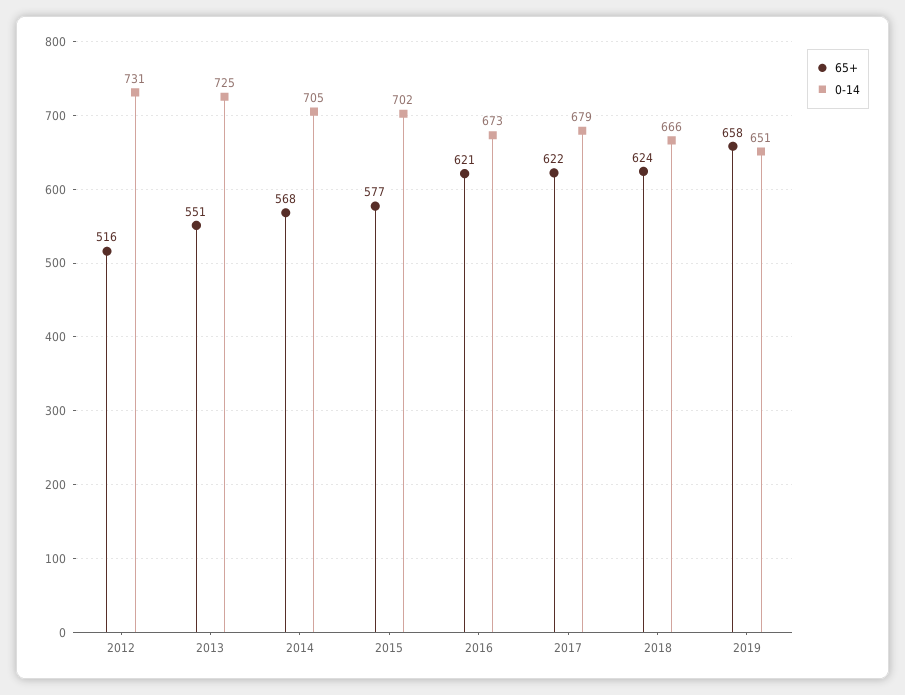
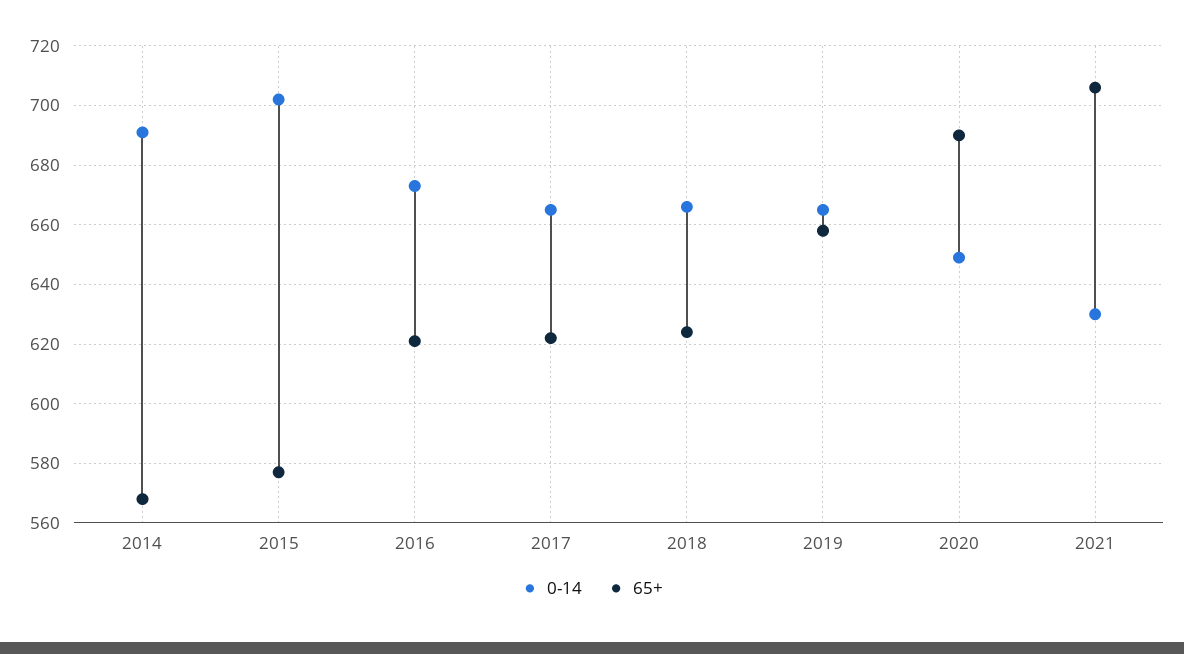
65+, 2012: 516 -> none
0-14, 2012: 731 -> none
65+, 2013: 551 -> none
0-14, 2013: 725 -> none
0-14, 2014: 705 -> 690
0-14, 2017: 679 -> 665
0-14, 2019: 651 -> 665
0-14, 2020: none -> 650
65+, 2020: none -> 690
0-14, 2021: none -> 630
65+, 2021: none -> 705

